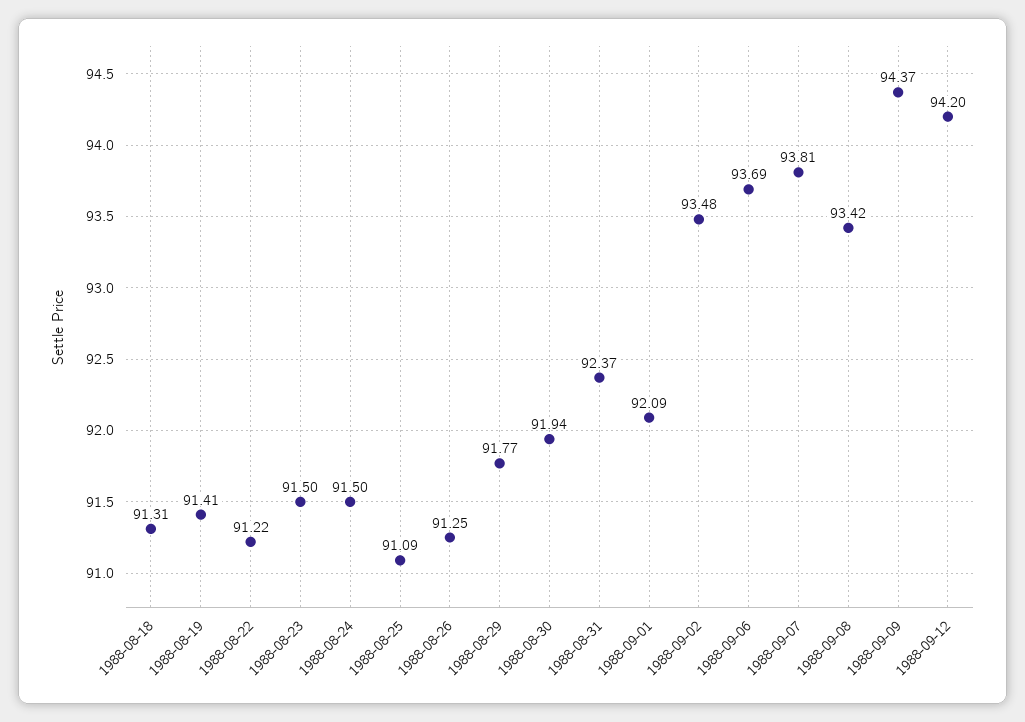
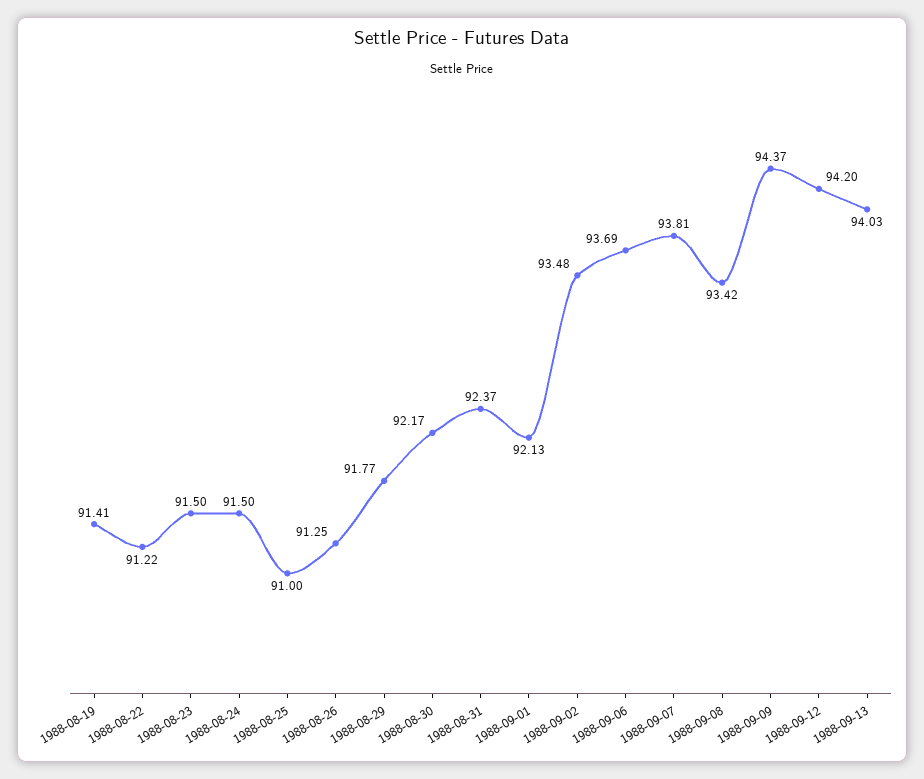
1988-08-18: 91.31 -> none
1988-08-25: 91.09 -> 91
1988-08-30: 91.94 -> 92.17
1988-09-01: 92.09 -> 92.13
1988-09-13: none -> 94.03

